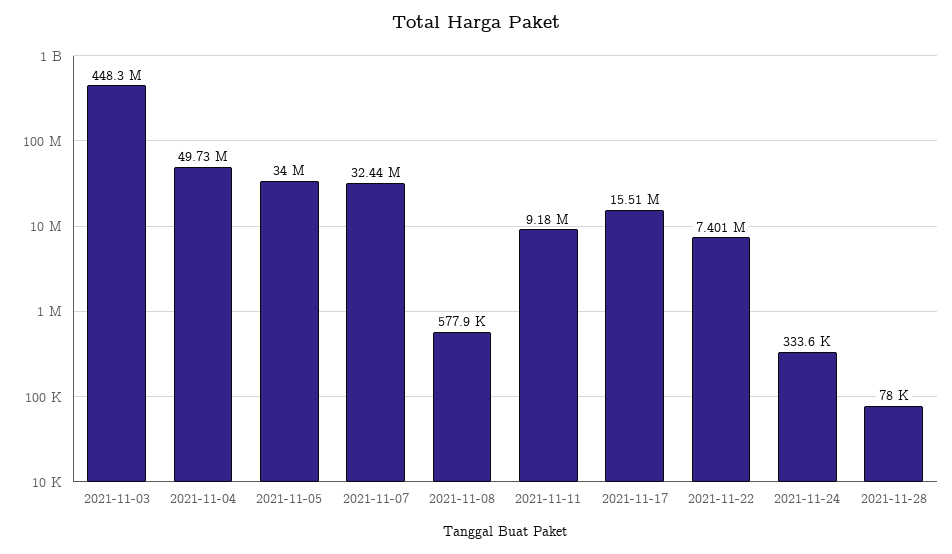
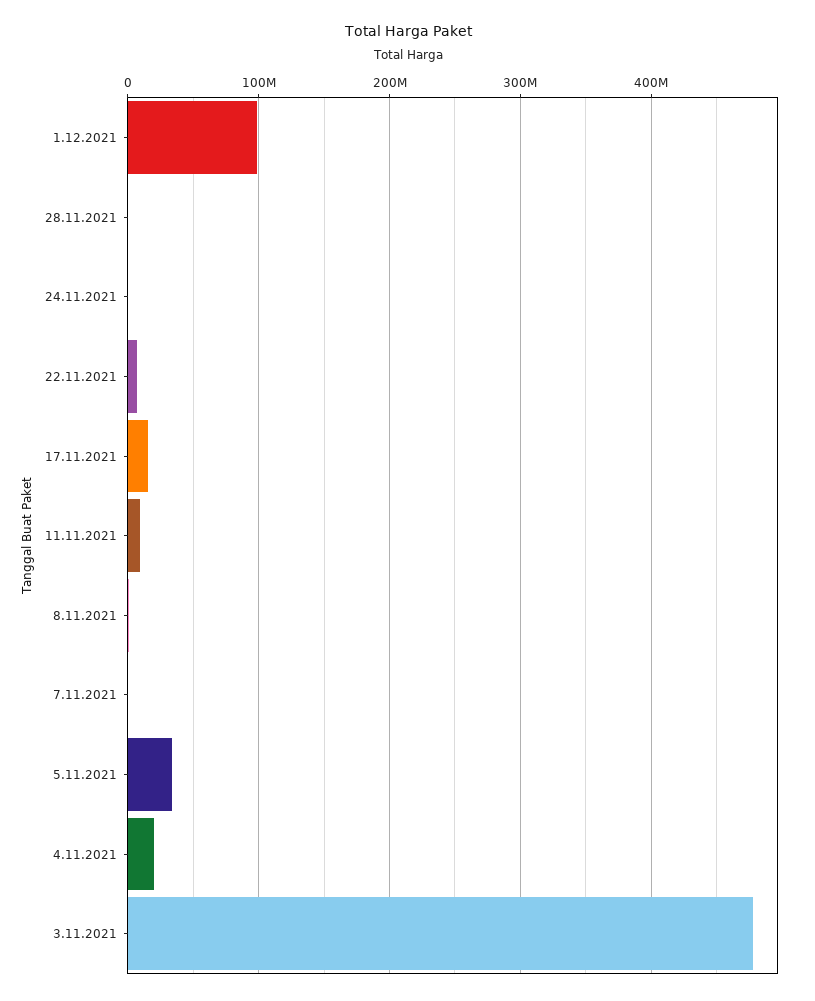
2021-11-03: 448300000 -> 480000000
2021-11-04: 49730000 -> 20000000
2021-11-07: 32440000 -> 0
1.12.2021: none -> 100000000

